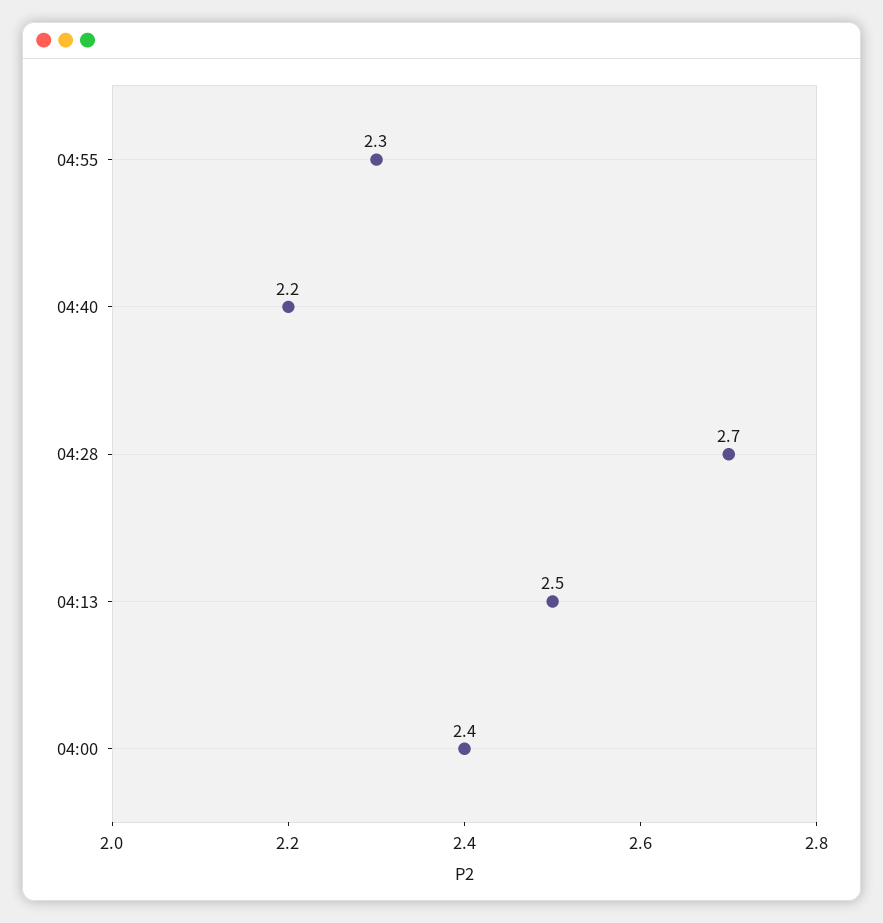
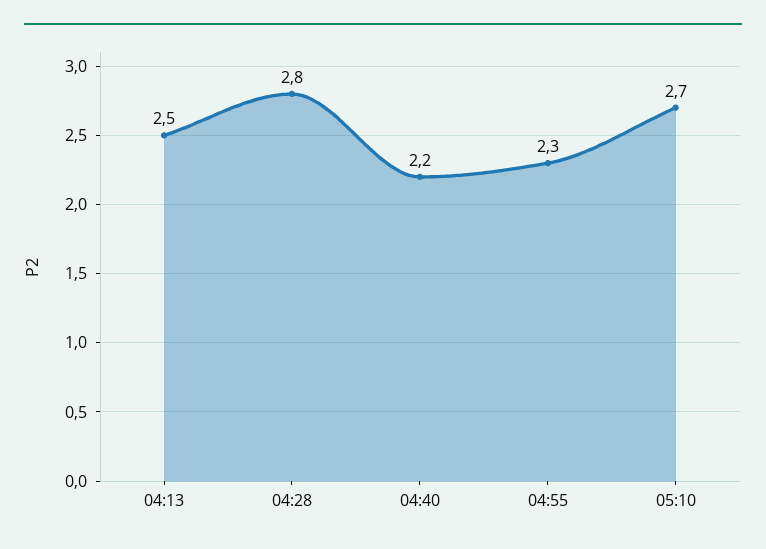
04:28: 2.7 -> 2.8
04:00: 2.4 -> none
05:10: none -> 2.7

